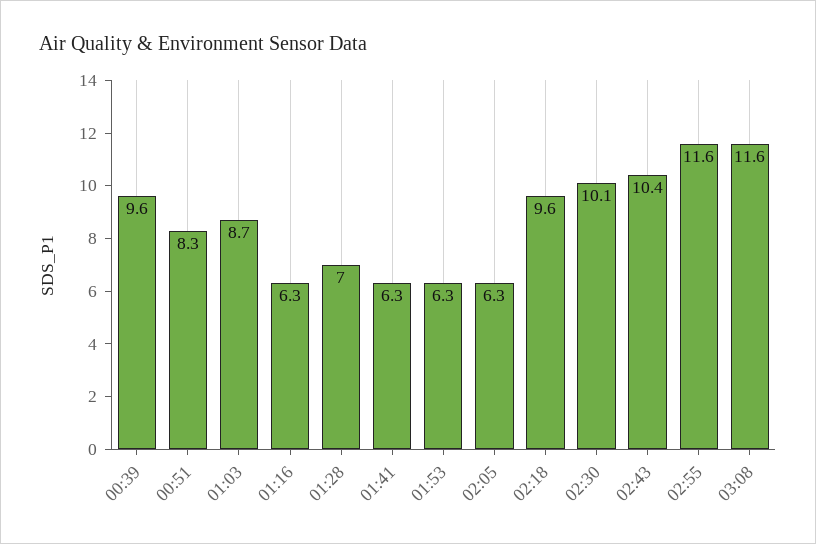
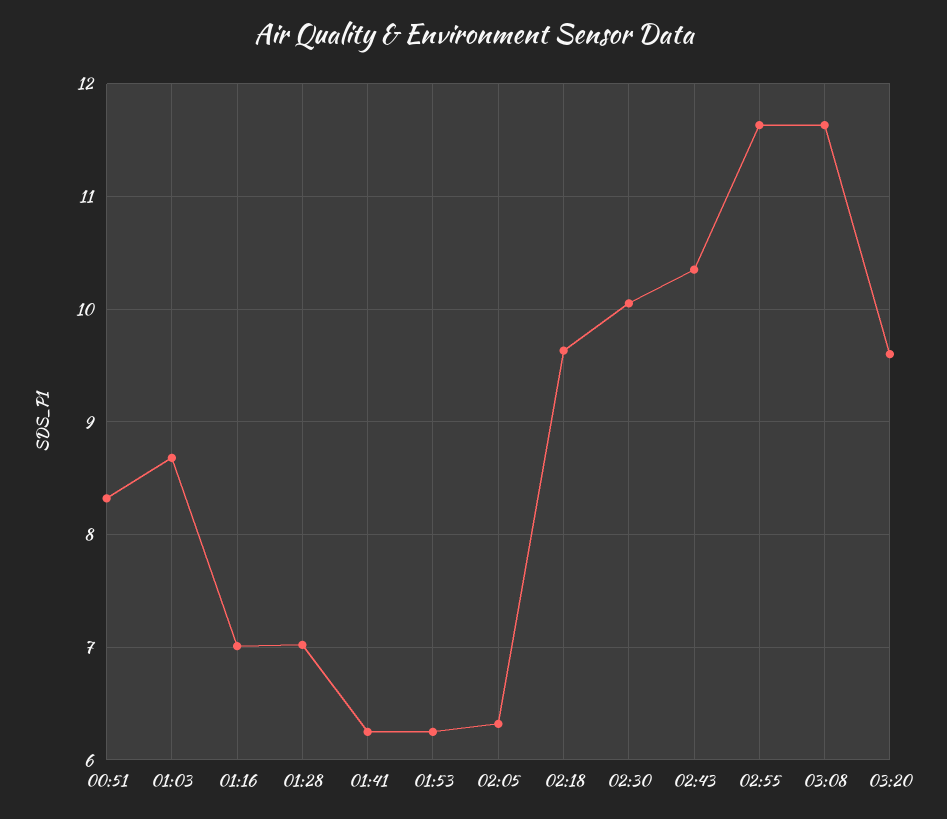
00:39: 9.6 -> none
01:16: 6.3 -> 7
03:20: none -> 9.6

